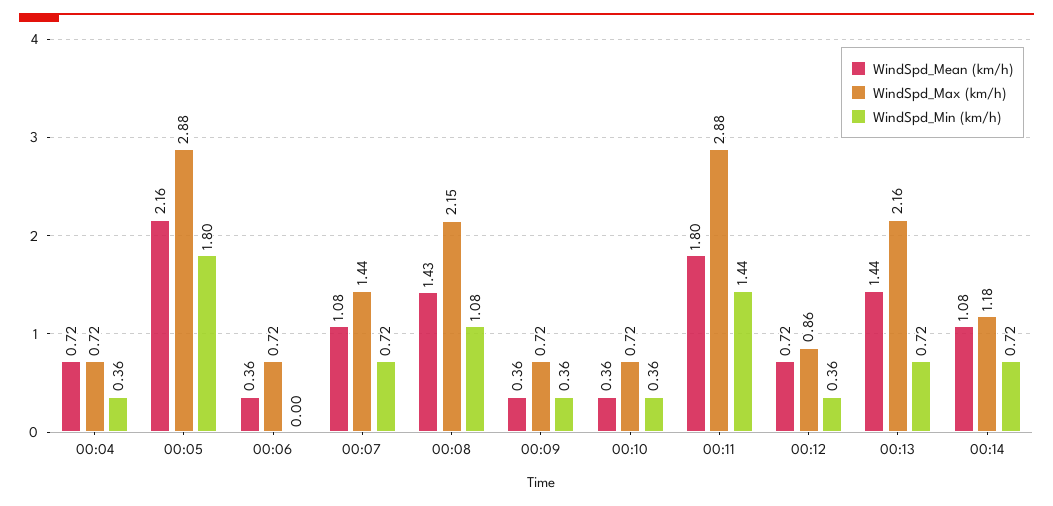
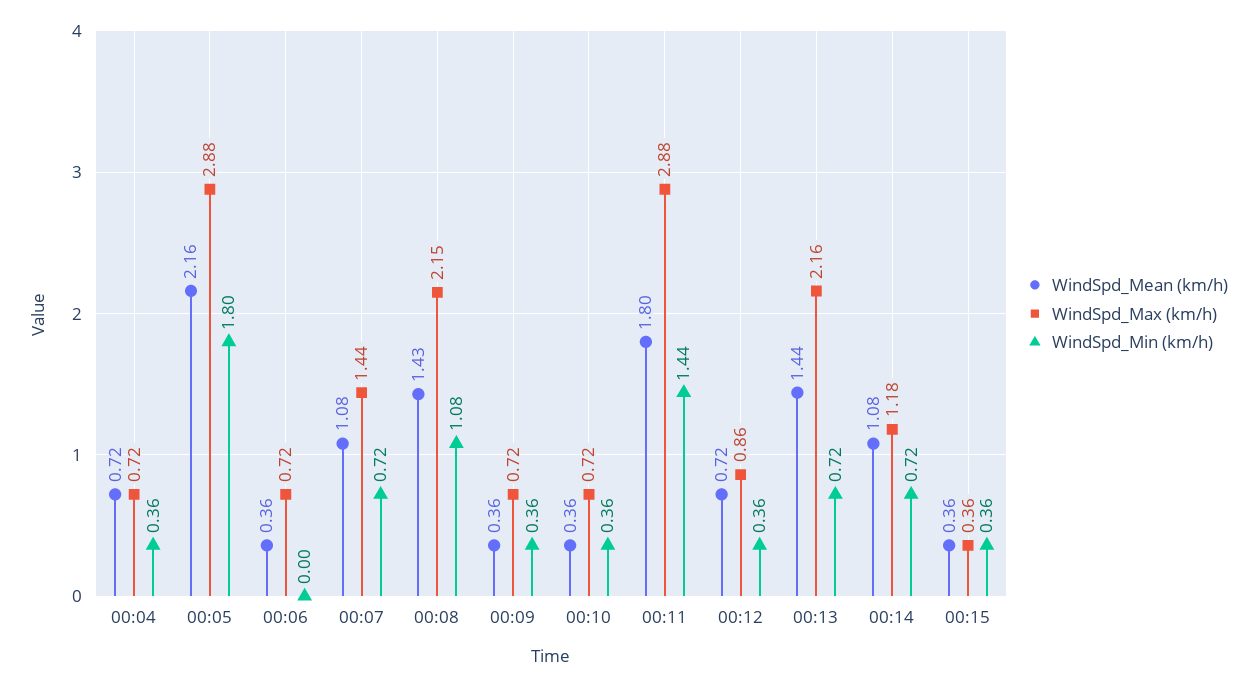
WindSpd_Mean (km/h), 00:15: none -> 0.36
WindSpd_Max (km/h), 00:15: none -> 0.36
WindSpd_Min (km/h), 00:15: none -> 0.36

